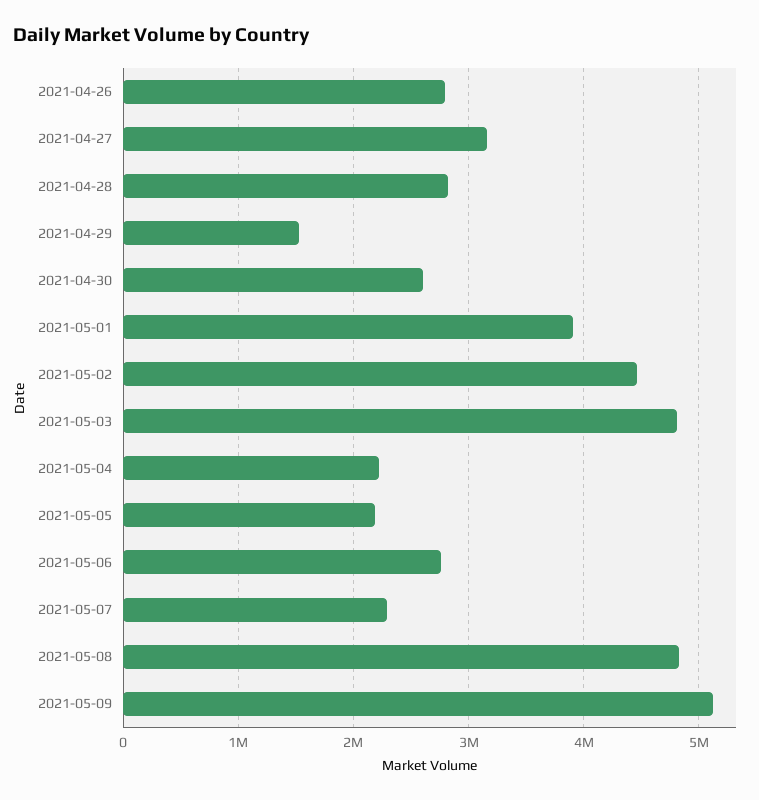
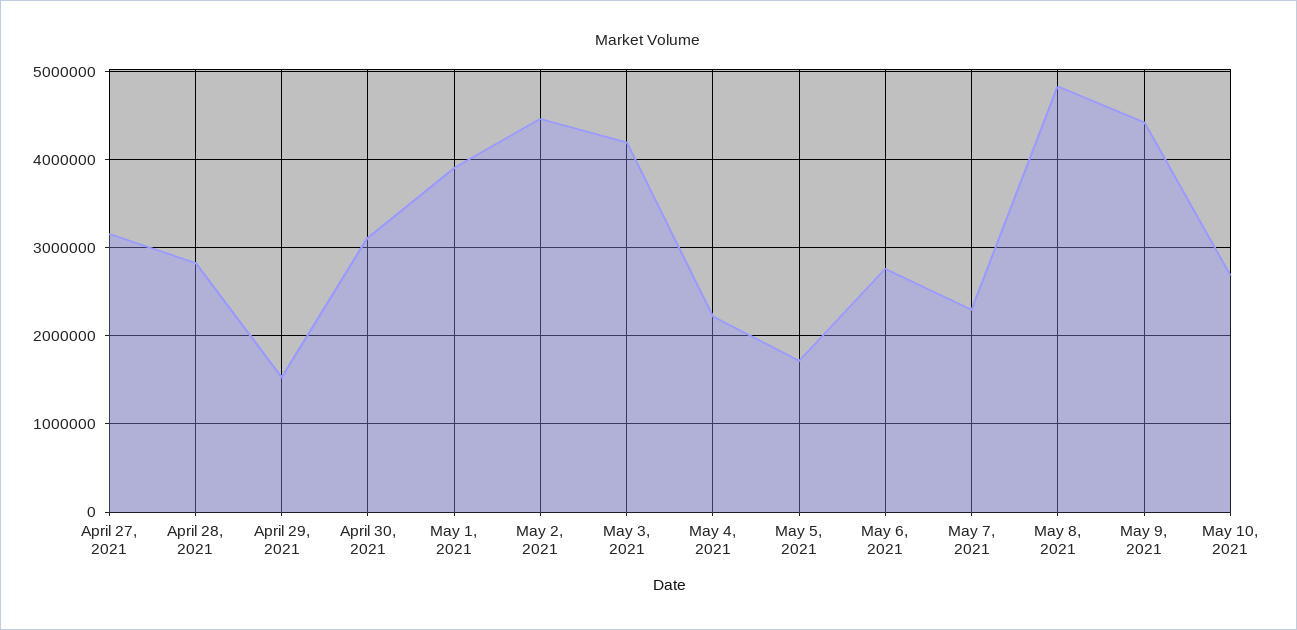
2021-04-26: 2800000 -> none
2021-04-30: 2600000 -> 3100000
2021-05-03: 4800000 -> 4200000
2021-05-05: 2200000 -> 1700000
2021-05-09: 5100000 -> 4400000
May 10, 2021: none -> 2700000

